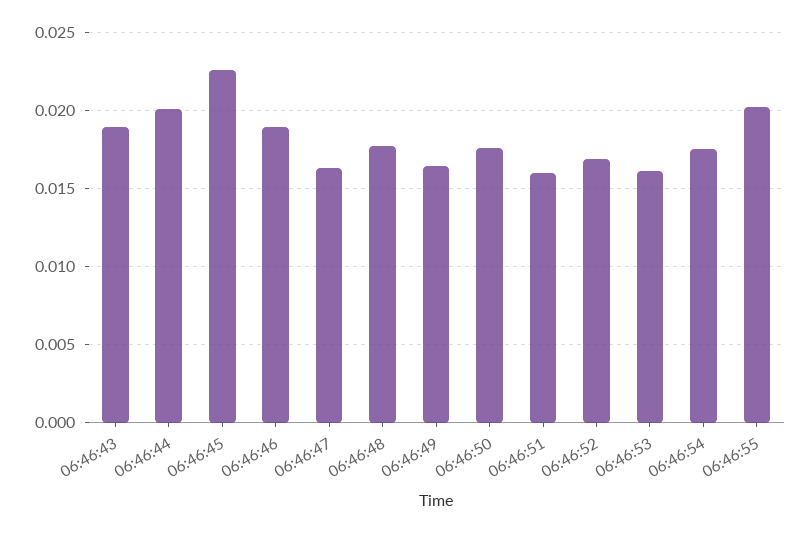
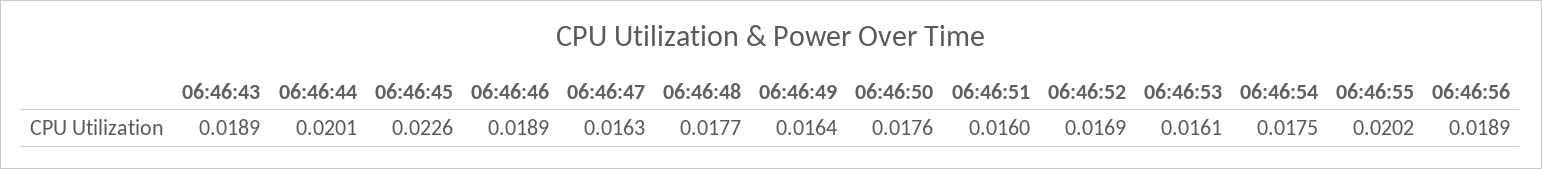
06:46:56: none -> 0.0189

